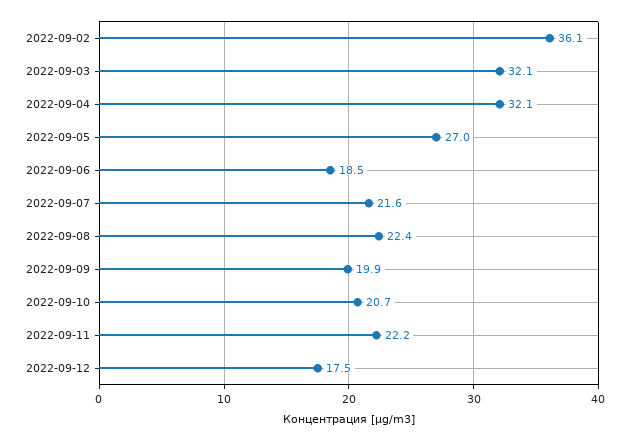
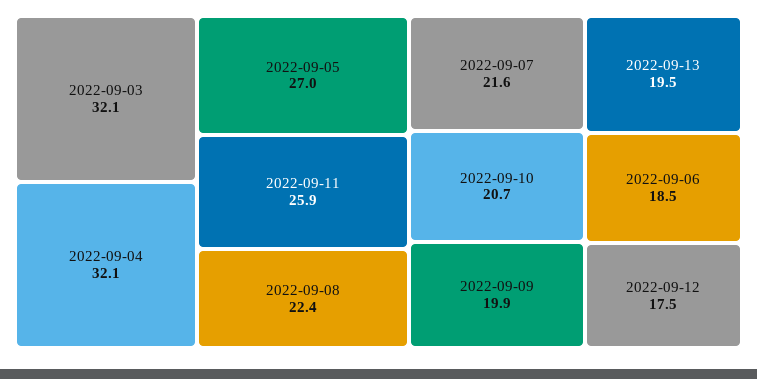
2022-09-02: 36.1 -> none
2022-09-11: 22.2 -> 25.9
2022-09-13: none -> 19.5

